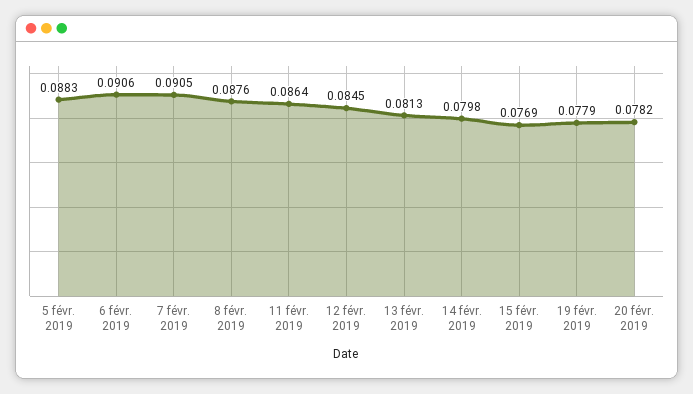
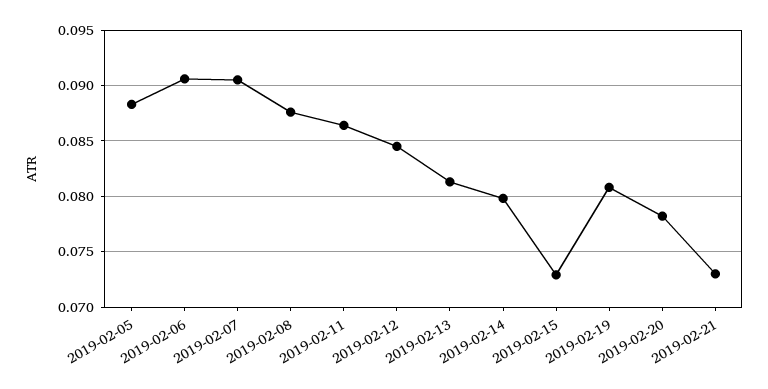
15 févr. 2019: 0.0769 -> 0.073
19 févr. 2019: 0.0779 -> 0.081
2019-02-21: none -> 0.073

